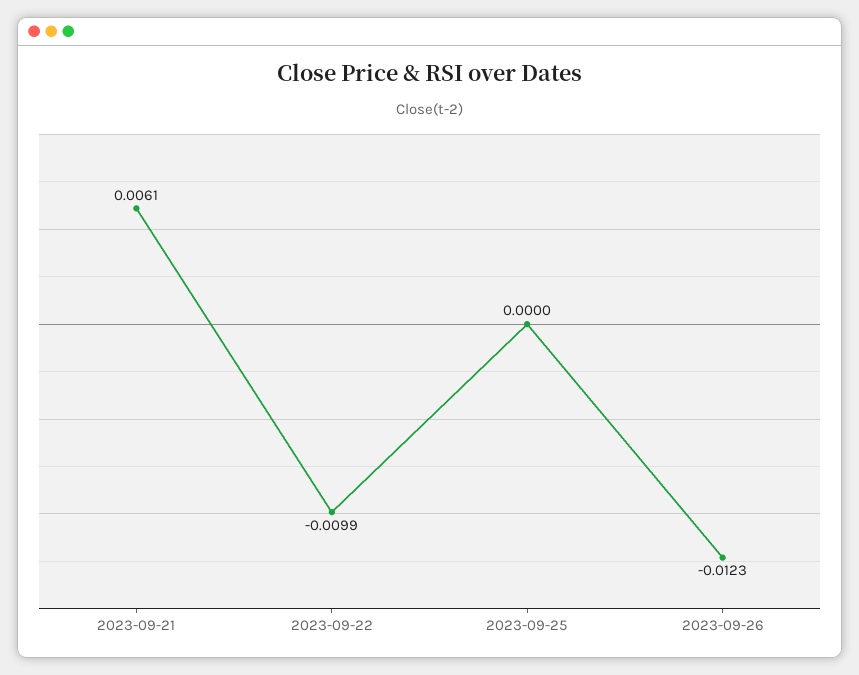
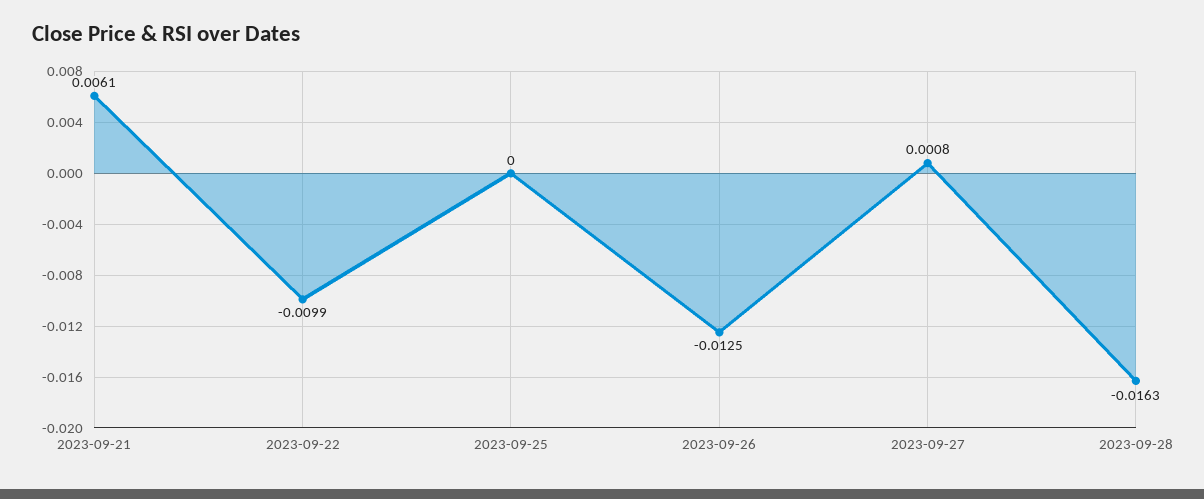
2023-09-26: -0.0123 -> -0.0125
2023-09-27: none -> 0.0008
2023-09-28: none -> -0.0163

